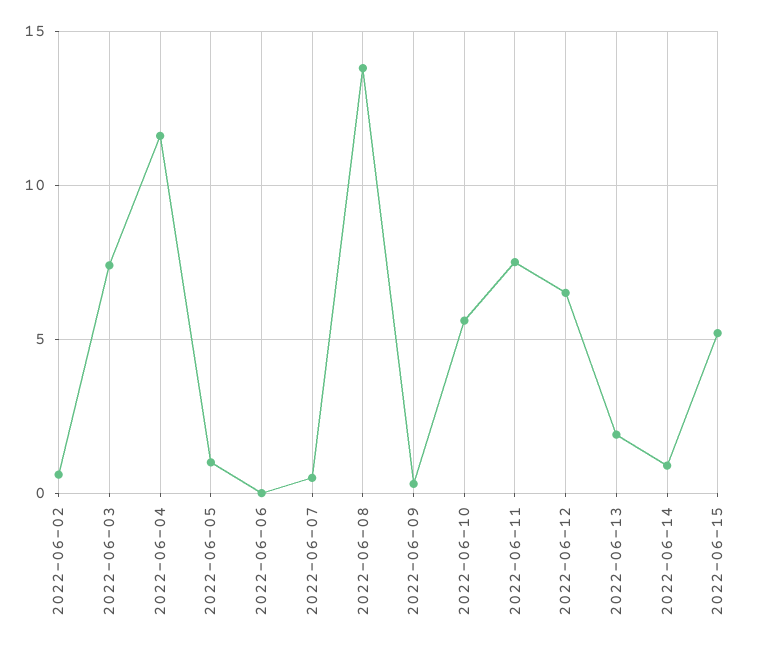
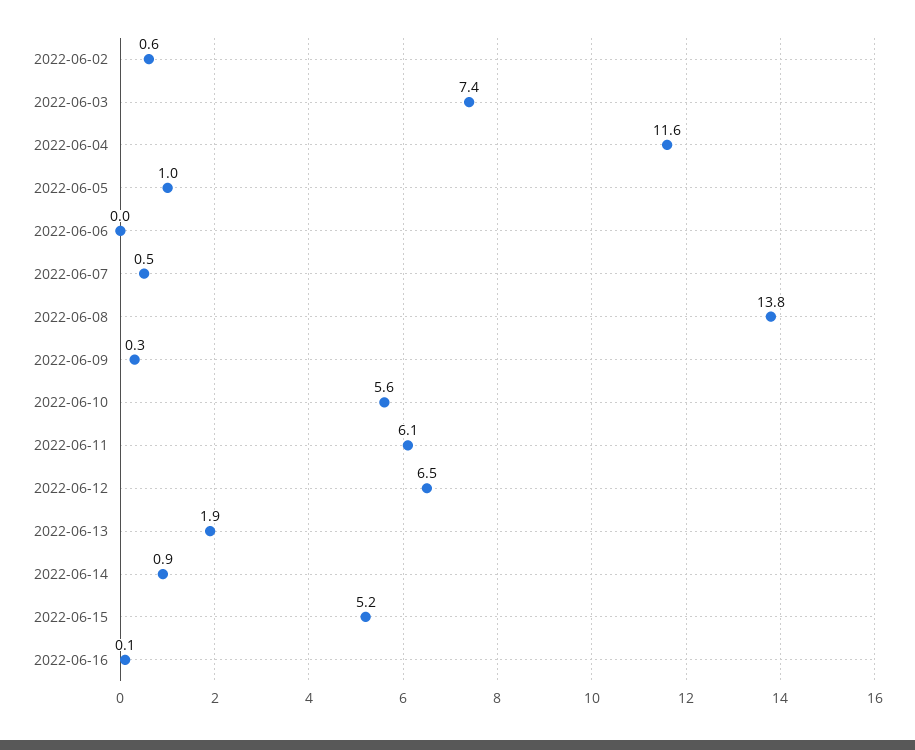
2022-06-11: 7.5 -> 6.1
2022-06-16: none -> 0.1

